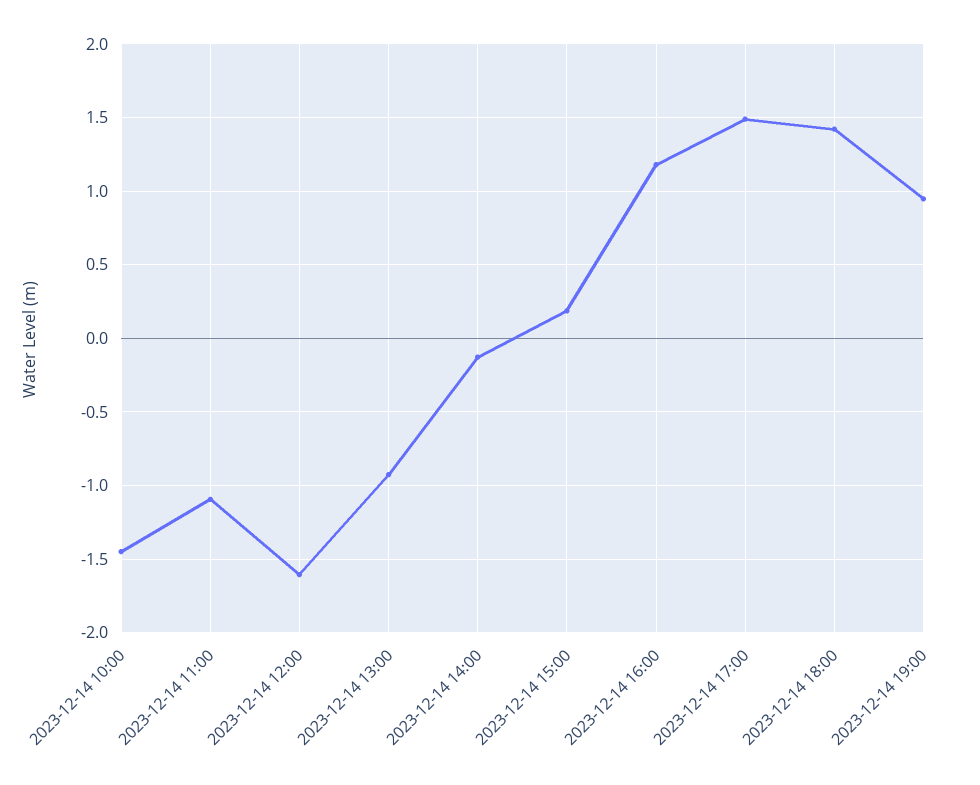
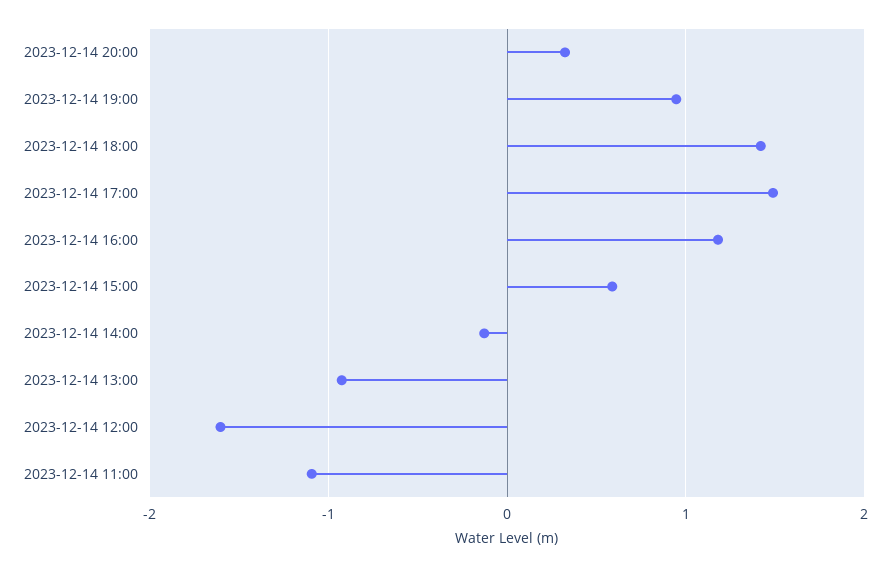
2023-12-14 10:00: -1.45 -> none
2023-12-14 15:00: 0.2 -> 0.6
2023-12-14 20:00: none -> 0.3

